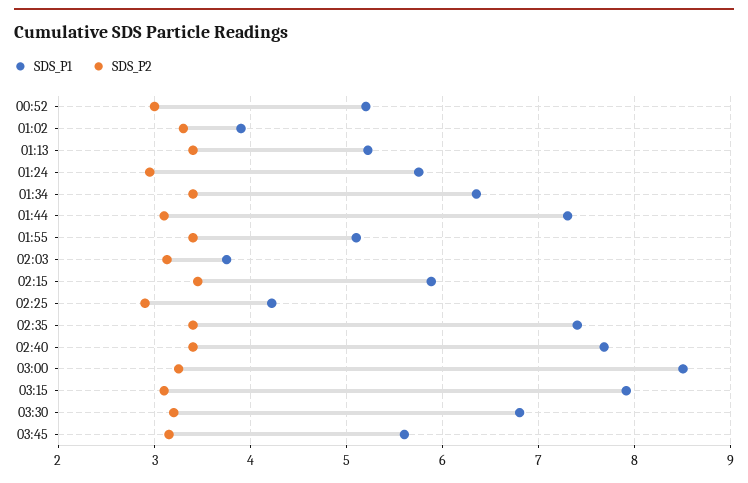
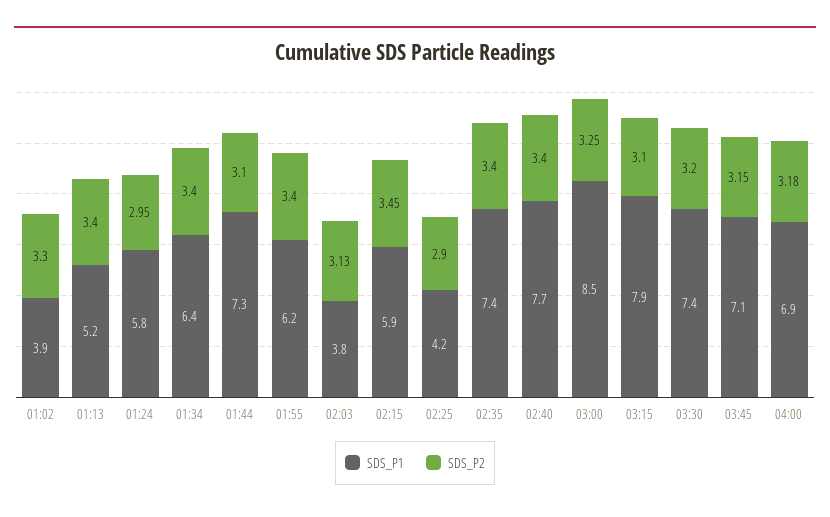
SDS_P1, 00:52: 5.2 -> none
SDS_P2, 00:52: 3 -> none
SDS_P1, 01:55: 5.1 -> 6.2
SDS_P1, 03:30: 6.8 -> 7.4
SDS_P1, 03:45: 5.6 -> 7.1
SDS_P1, 04:00: none -> 6.9
SDS_P2, 04:00: none -> 3.18

